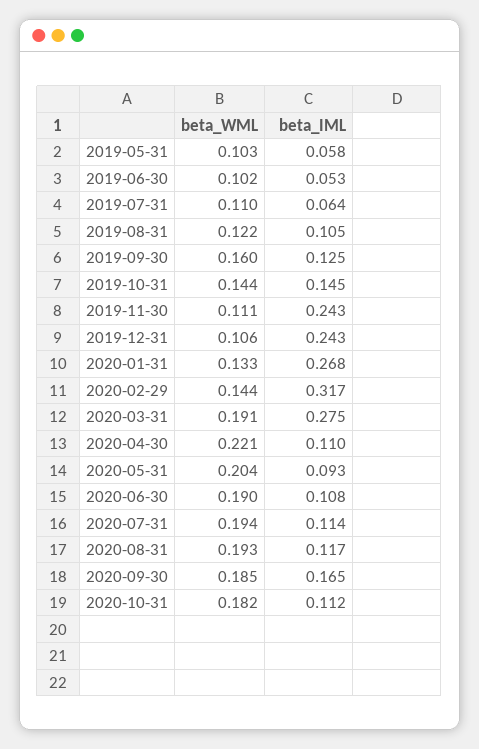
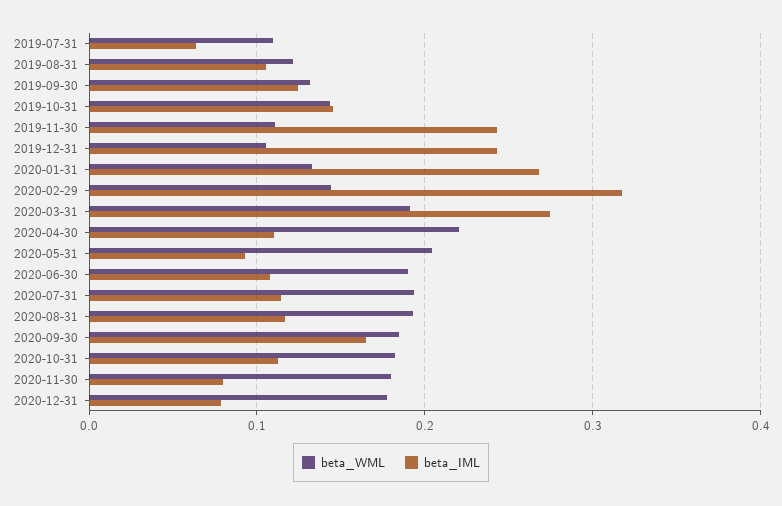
beta_WML, 2019-05-31: 0.103 -> none
beta_IML, 2019-05-31: 0.058 -> none
beta_WML, 2019-06-30: 0.102 -> none
beta_IML, 2019-06-30: 0.053 -> none
beta_WML, 2019-09-30: 0.16 -> 0.13
beta_WML, 2020-11-30: none -> 0.18
beta_IML, 2020-11-30: none -> 0.08
beta_WML, 2020-12-31: none -> 0.18
beta_IML, 2020-12-31: none -> 0.08

